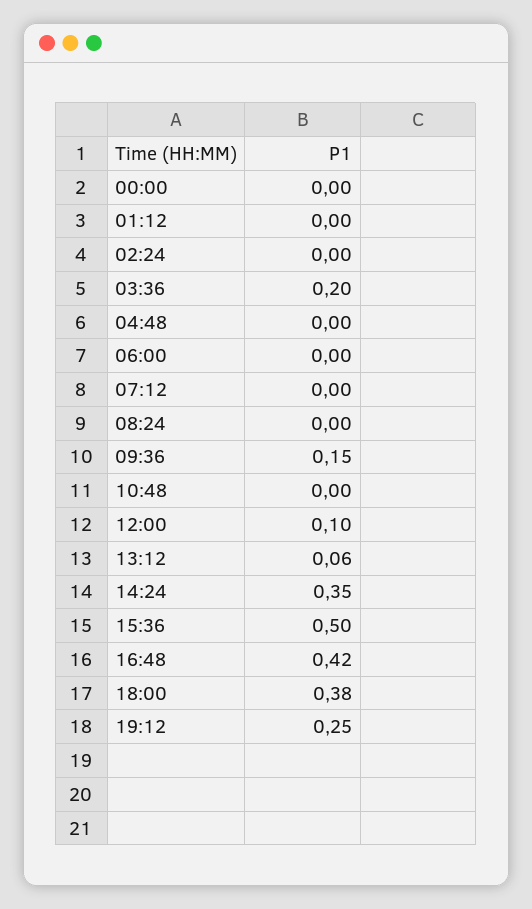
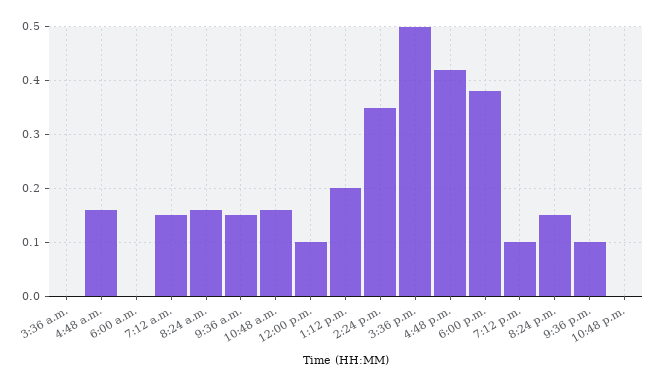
00:00: 0 -> none
01:12: 0 -> none
02:24: 0 -> none
03:36: 0.2 -> 0
04:48: 0 -> 0.15
07:12: 0 -> 0.15
08:24: 0 -> 0.15
10:48: 0 -> 0.15
13:12: 0.06 -> 0.2
19:12: 0.25 -> 0.1
8:24 p.m.: none -> 0.15
9:36 p.m.: none -> 0.1
10:48 p.m.: none -> 0

